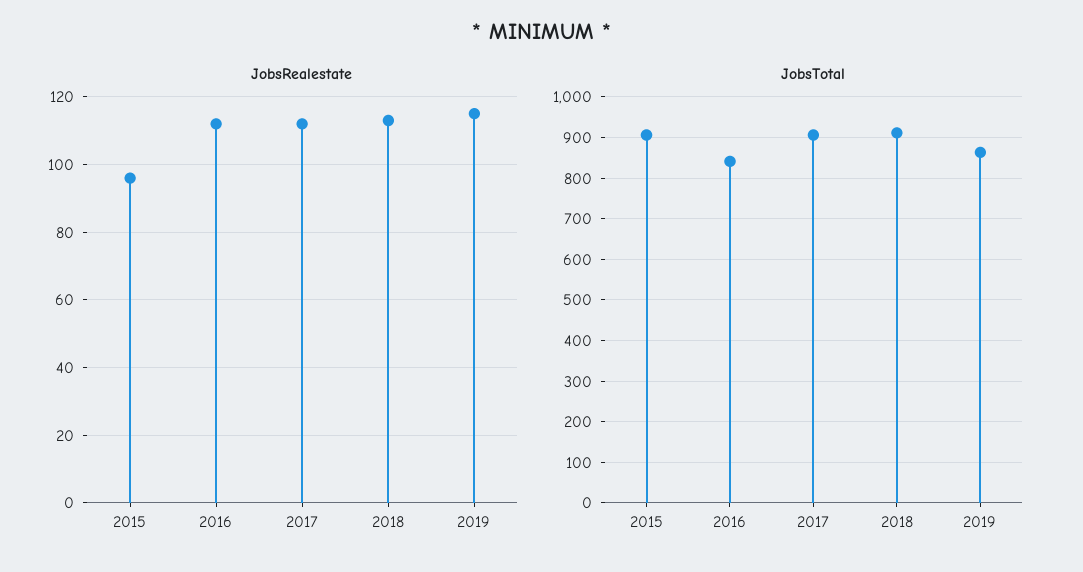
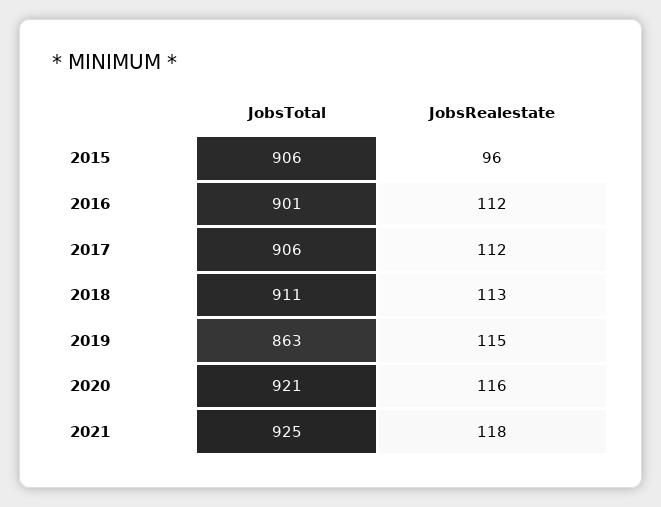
JobsTotal, 2016: 840 -> 901
JobsTotal, 2020: none -> 921
JobsRealestate, 2020: none -> 116
JobsTotal, 2021: none -> 925
JobsRealestate, 2021: none -> 118

